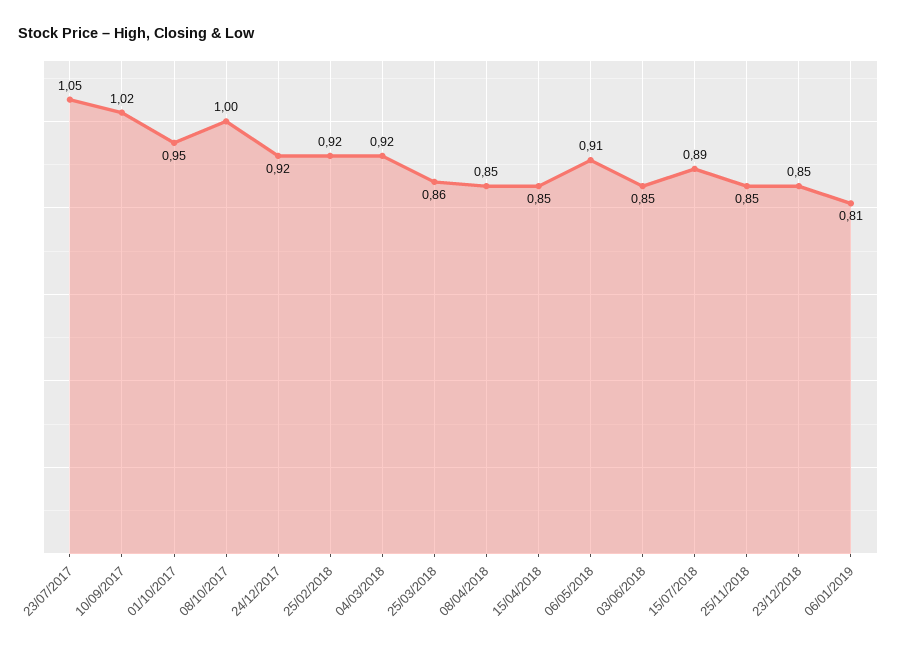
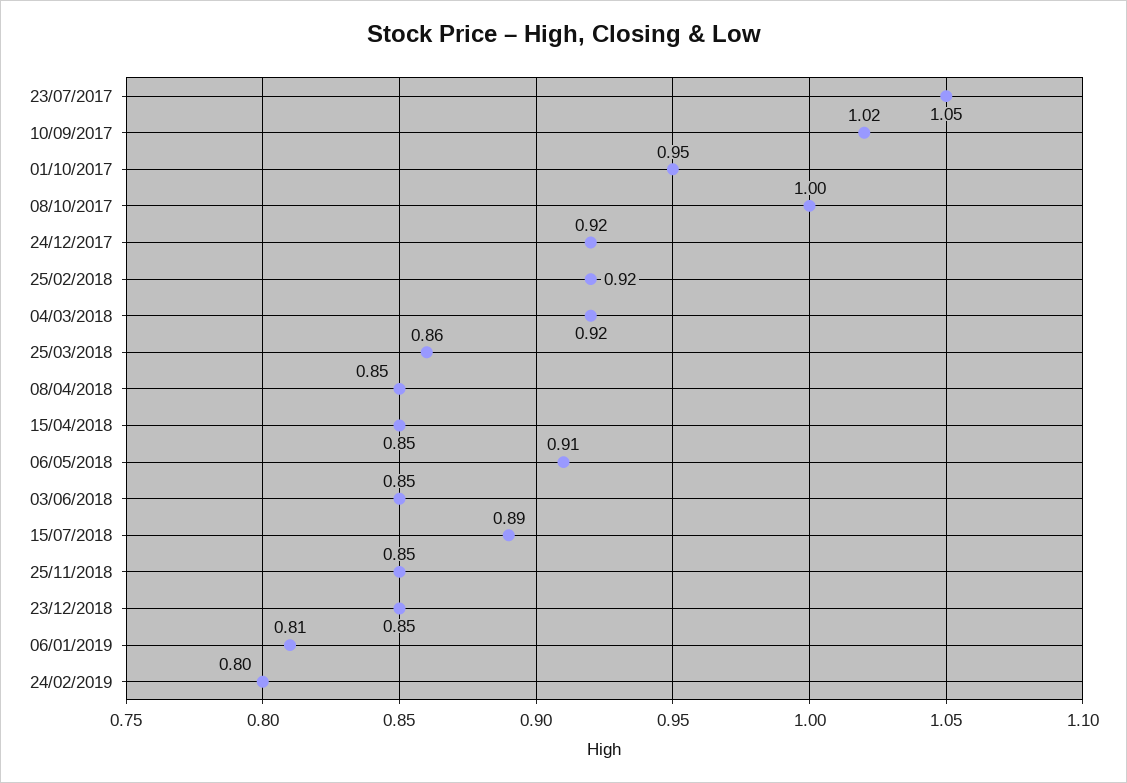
24/02/2019: none -> 0.8

